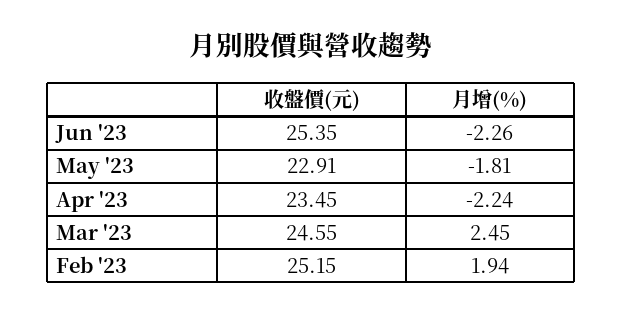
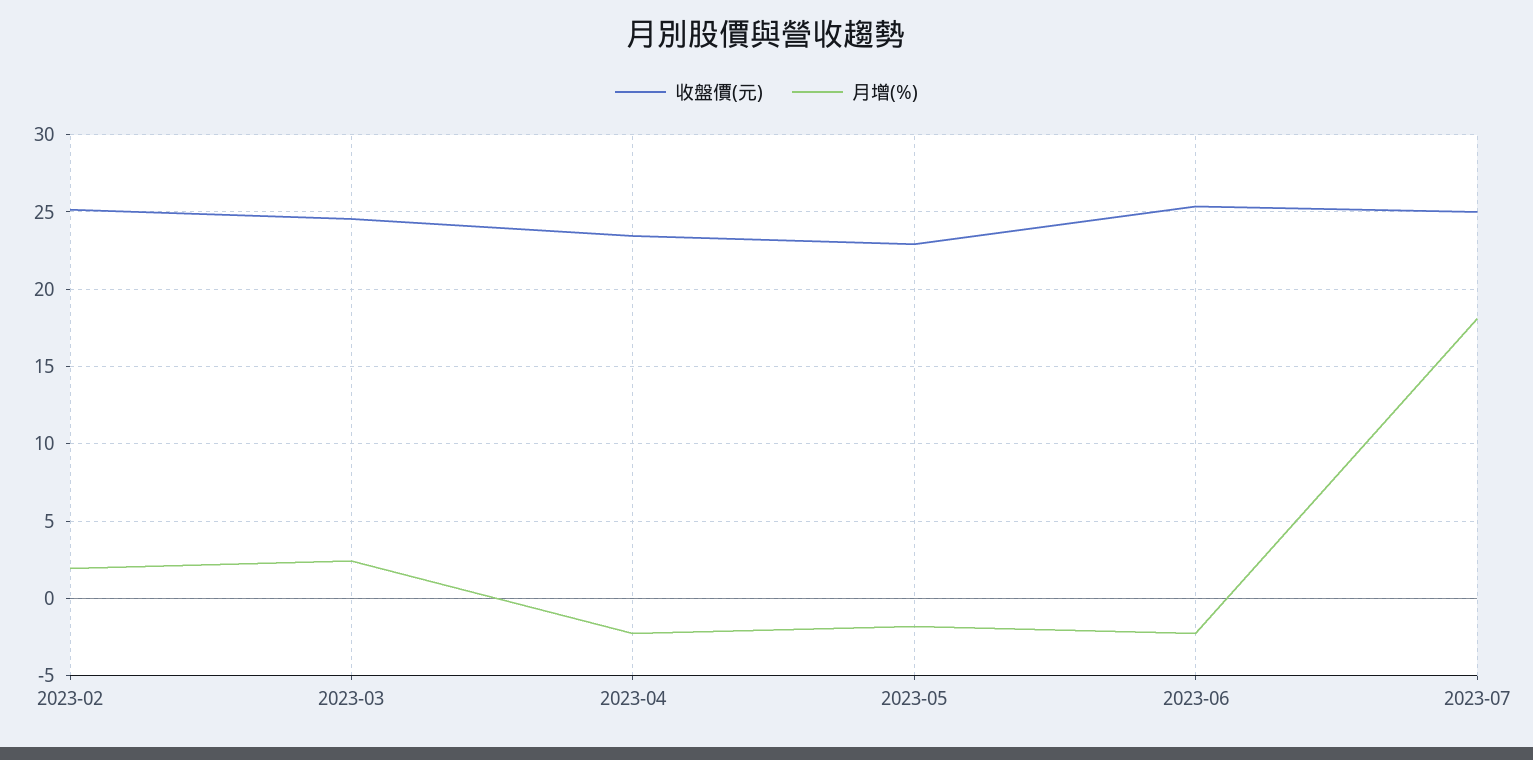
收盤價(元), 2023-07: none -> 25
月增(%), 2023-07: none -> 18

